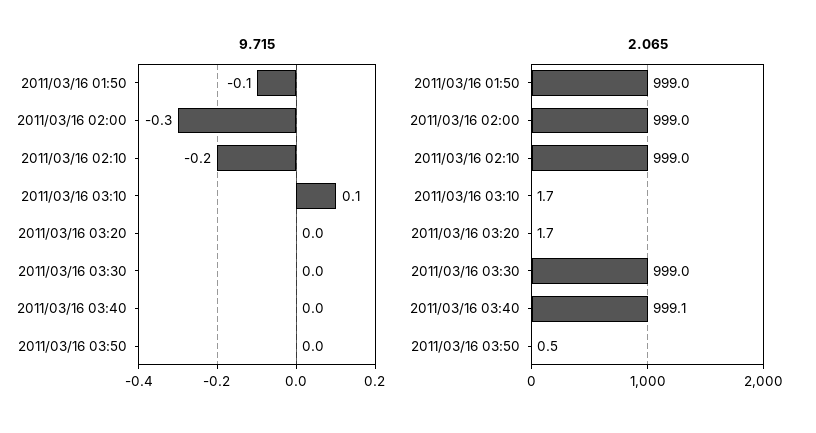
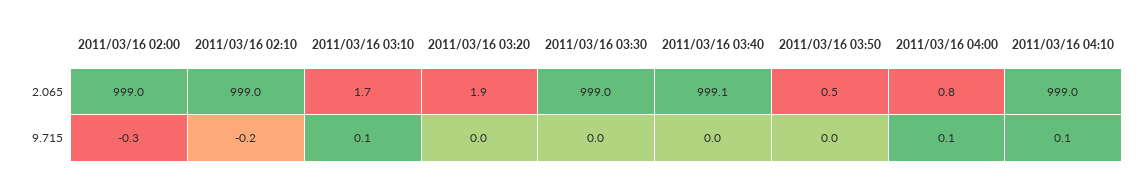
9.715, 2011/03/16 01:50: -0.1 -> none
2.065, 2011/03/16 01:50: 999 -> none
2.065, 2011/03/16 03:20: 1.7 -> 1.9
2.065, 2011/03/16 04:00: none -> 0.8
2.065, 2011/03/16 04:10: none -> 999
9.715, 2011/03/16 04:00: none -> 0.1
9.715, 2011/03/16 04:10: none -> 0.1

